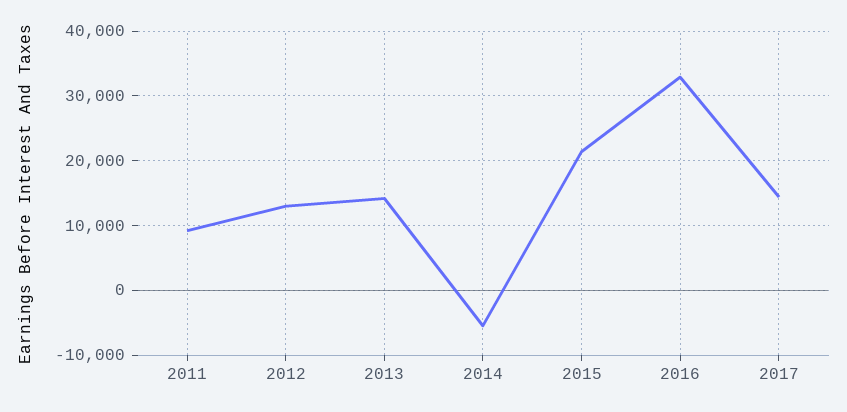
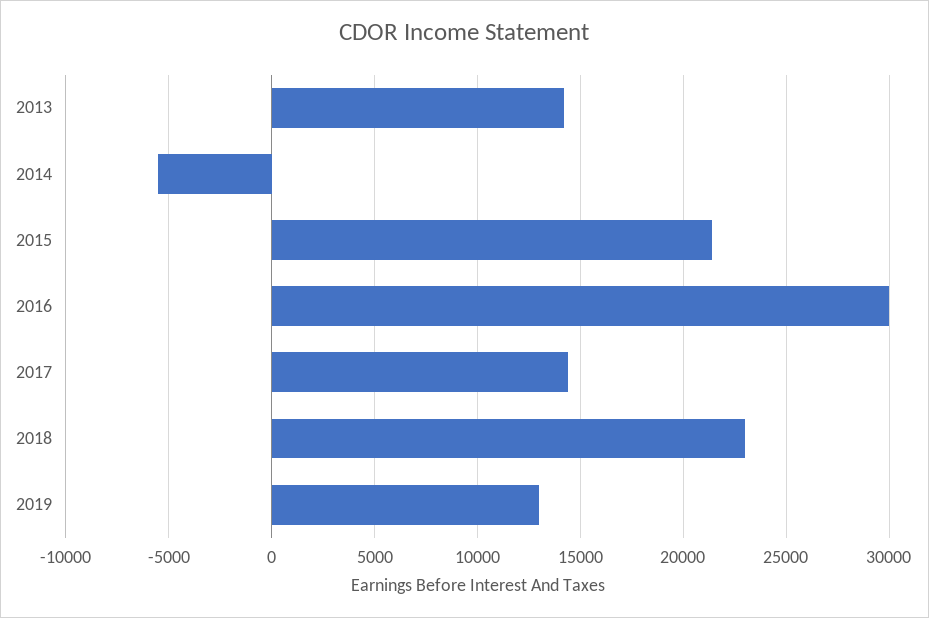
2011: 9000 -> none
2012: 13000 -> none
2016: 33000 -> 30000
2018: none -> 23000
2019: none -> 13000

